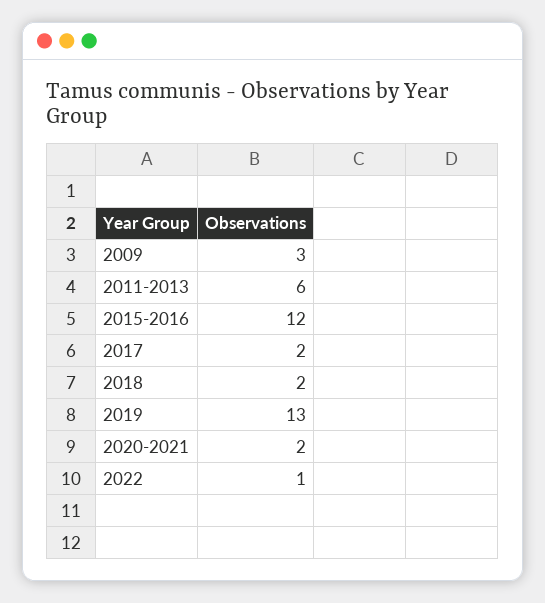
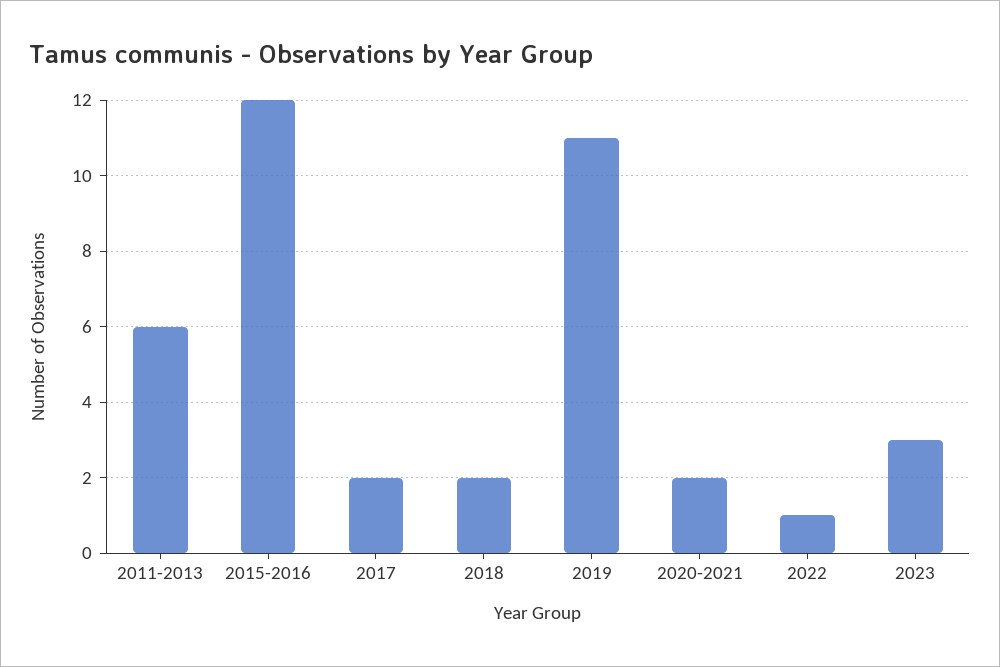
2009: 3 -> none
2019: 13 -> 11
2023: none -> 3

